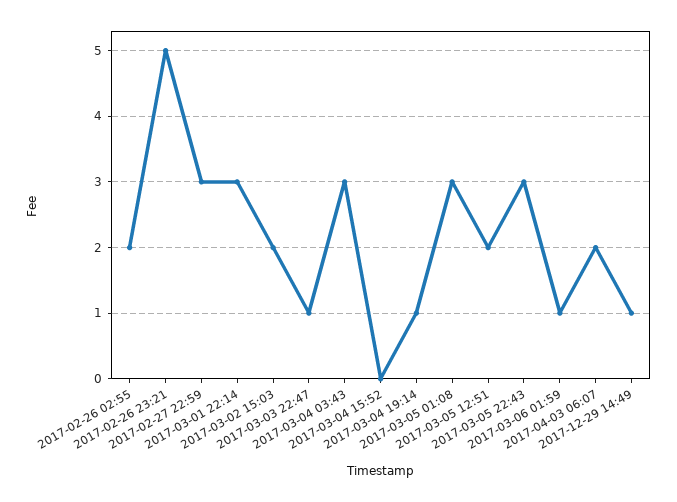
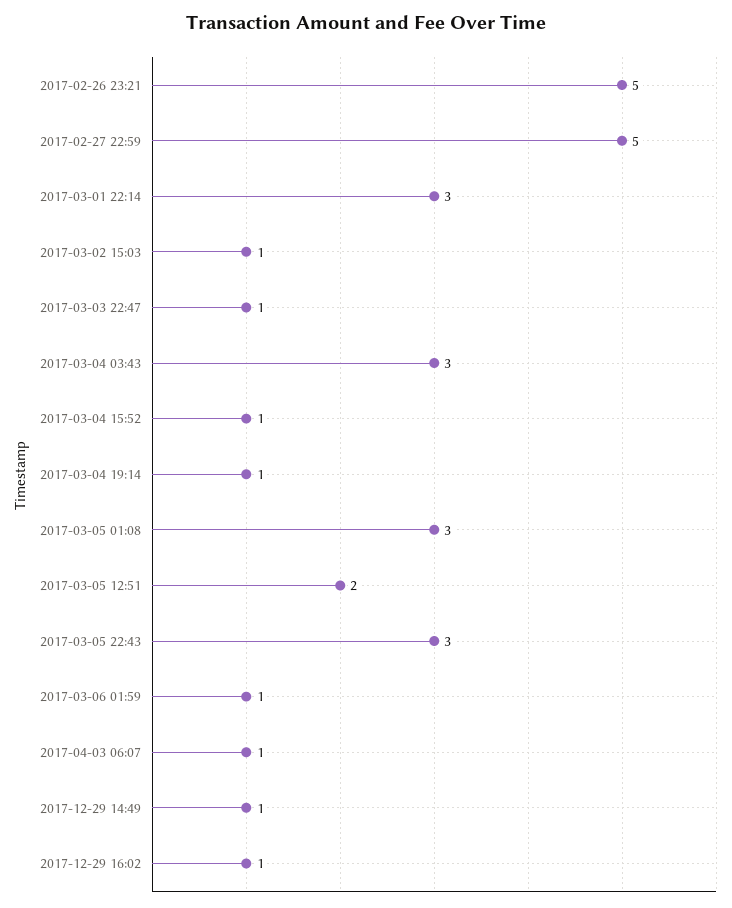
2017-02-26 02:55: 2 -> none
2017-02-27 22:59: 3 -> 5
2017-03-02 15:03: 2 -> 1
2017-03-04 15:52: 0 -> 1
2017-04-03 06:07: 2 -> 1
2017-12-29 16:02: none -> 1

